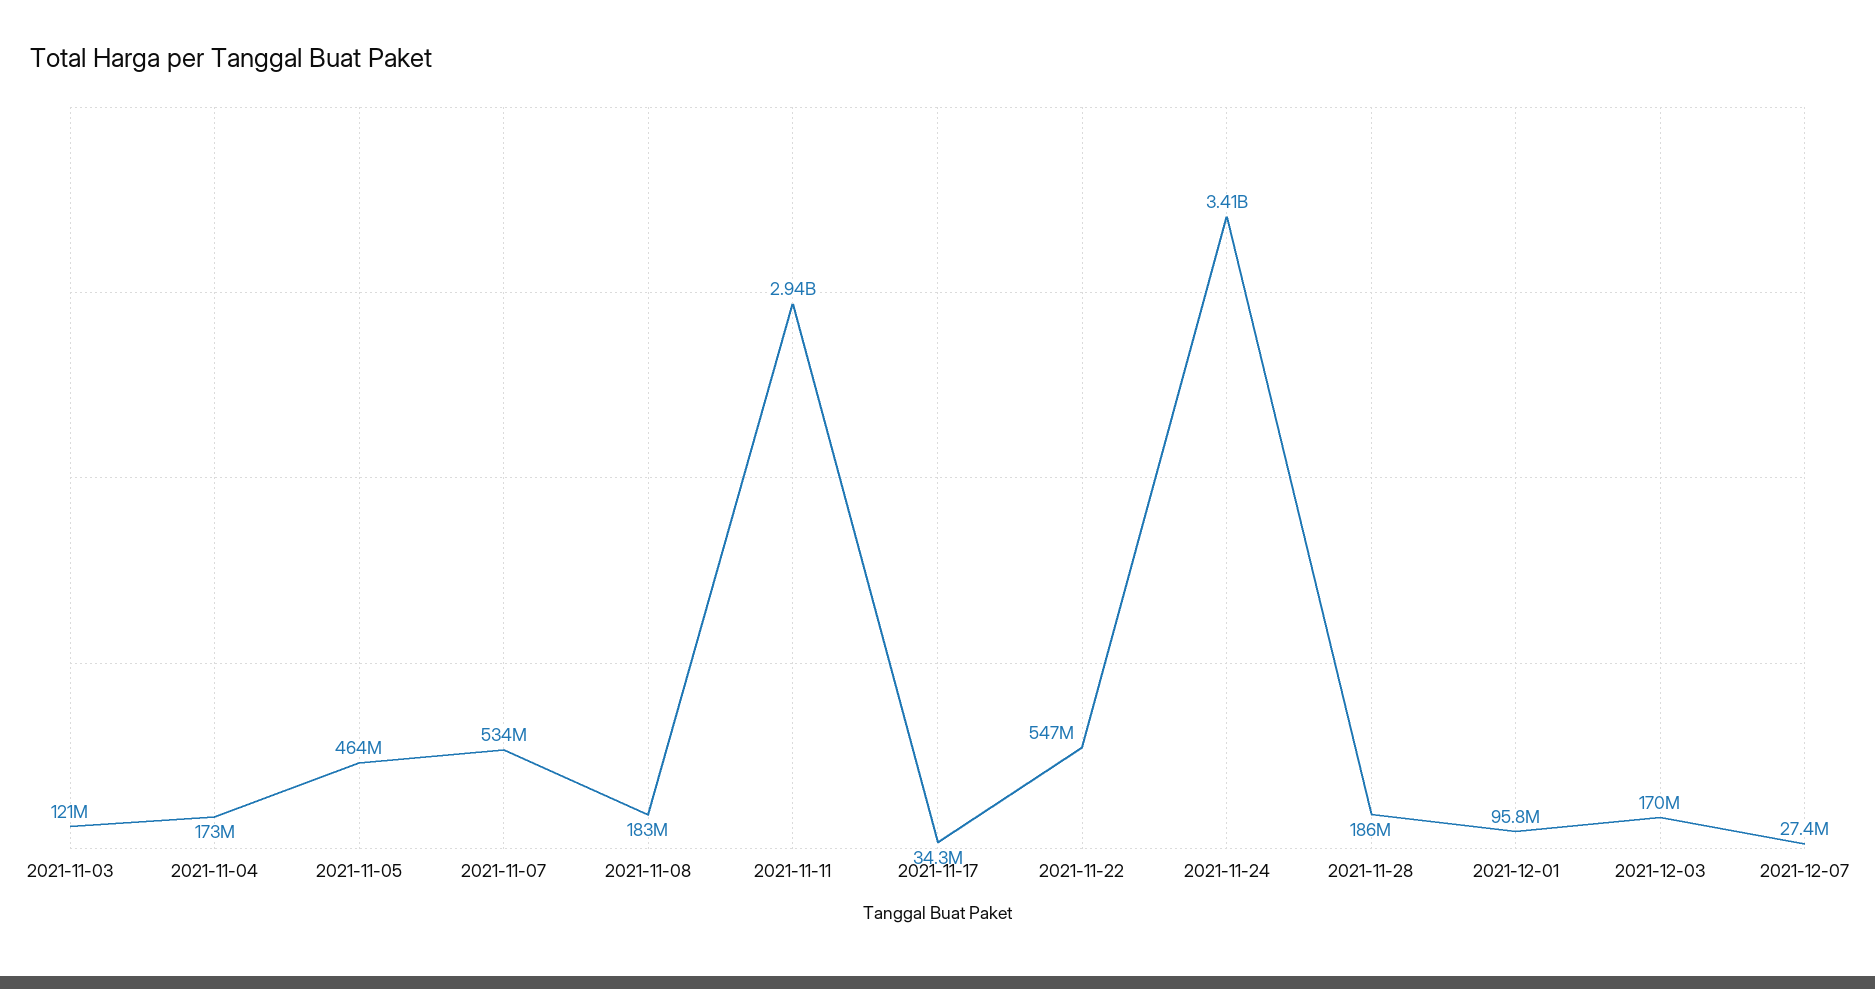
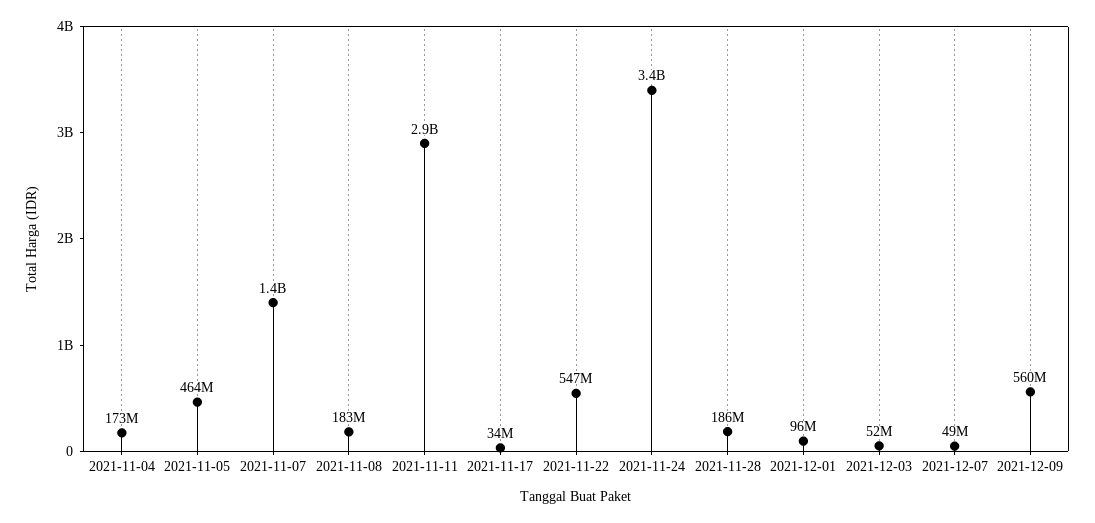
2021-11-03: 121000000 -> none
2021-11-07: 534000000 -> 1400000000
2021-12-03: 170000000 -> 52000000
2021-12-07: 27400000 -> 49000000
2021-12-09: none -> 560000000

